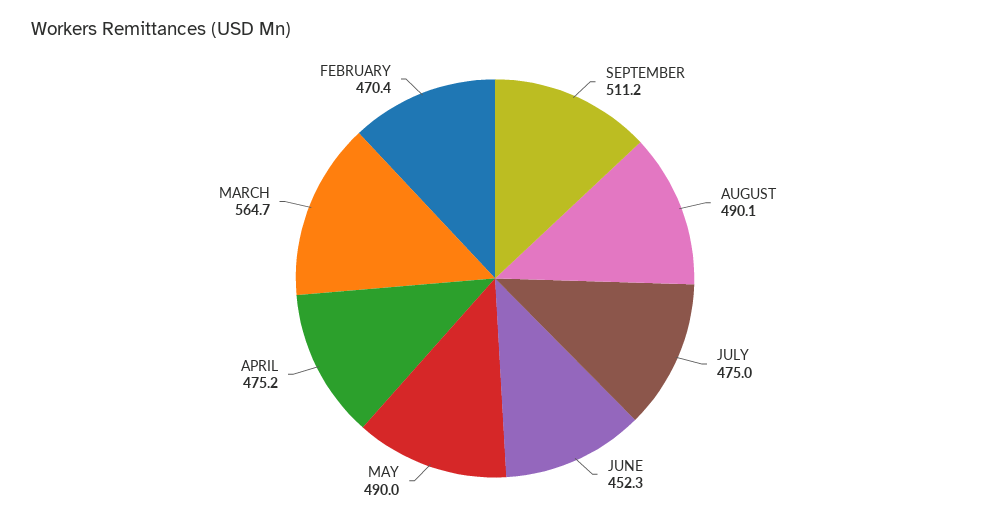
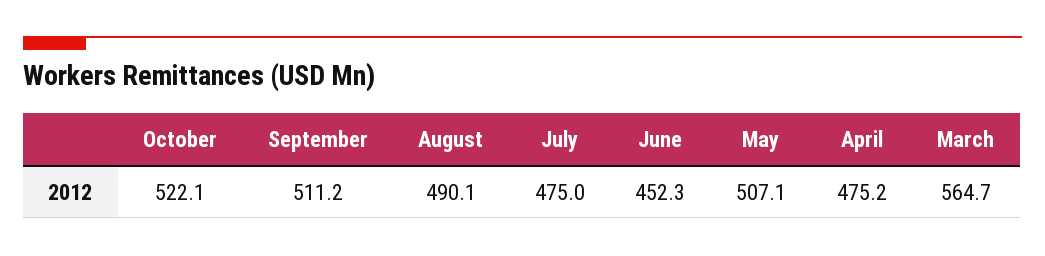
MAY: 490 -> 507.1
FEBRUARY: 470.4 -> none
October: none -> 522.1

